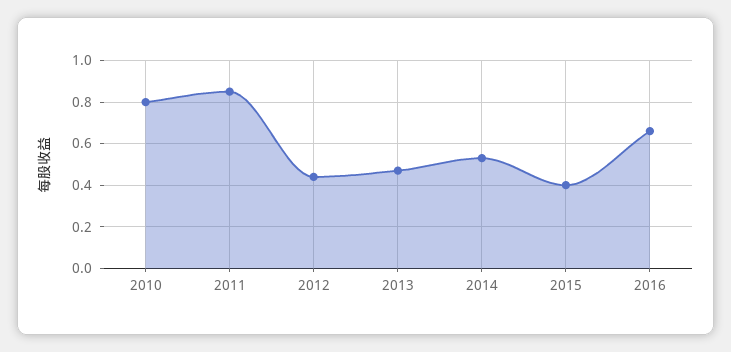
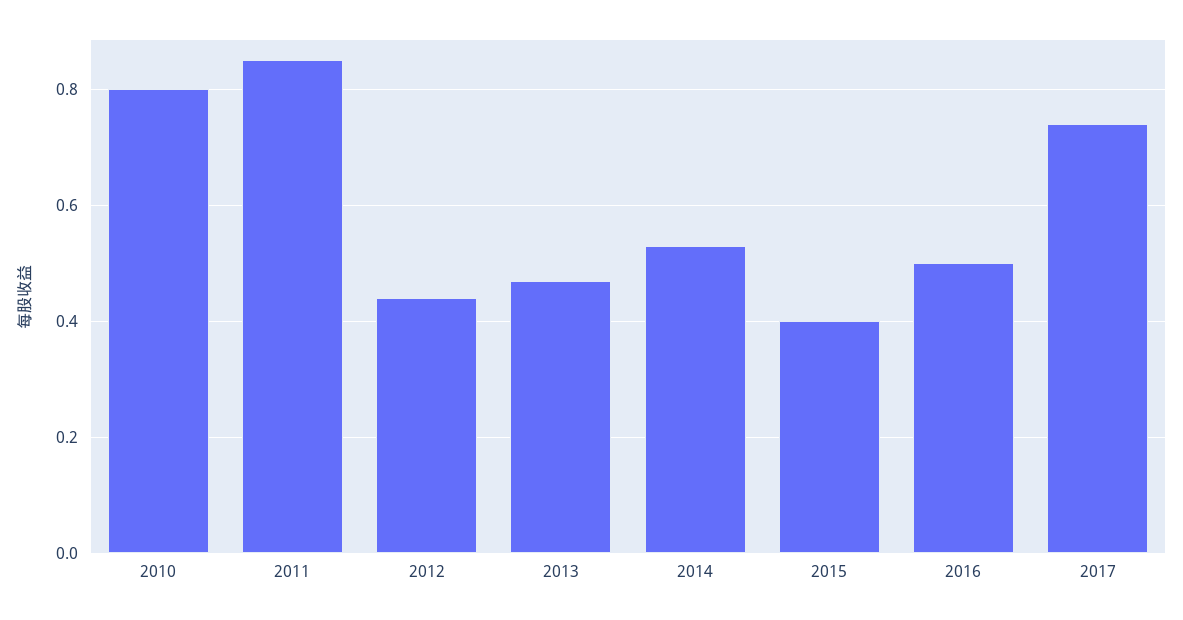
2016: 0.65 -> 0.5
2017: none -> 0.75

